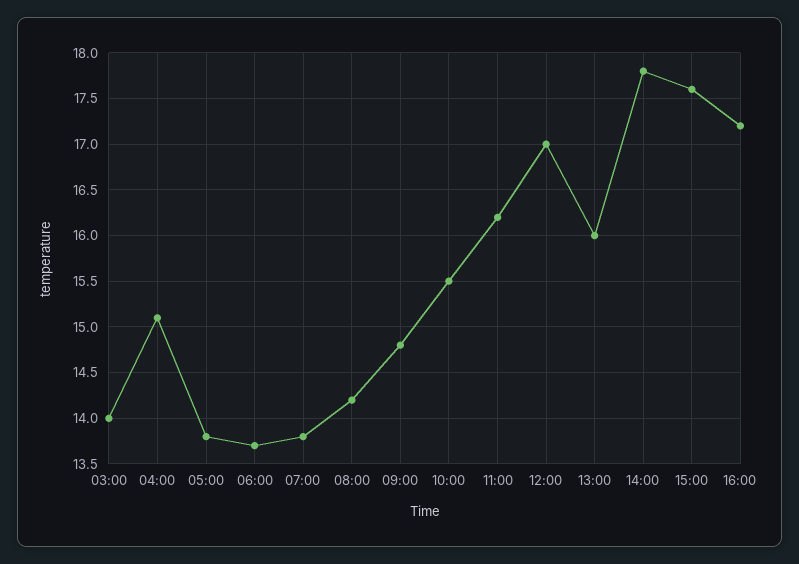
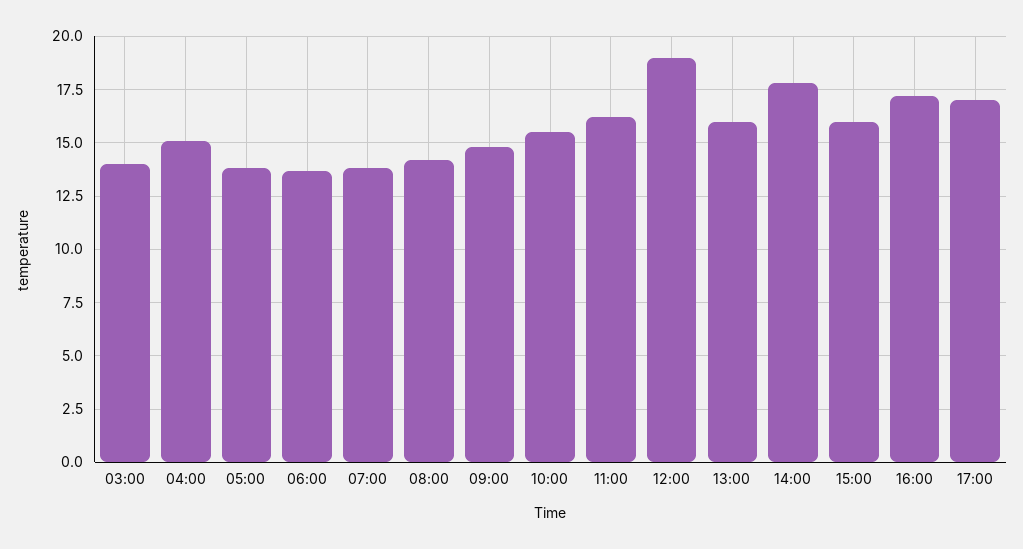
12:00: 17 -> 19
15:00: 17.6 -> 16
17:00: none -> 17

